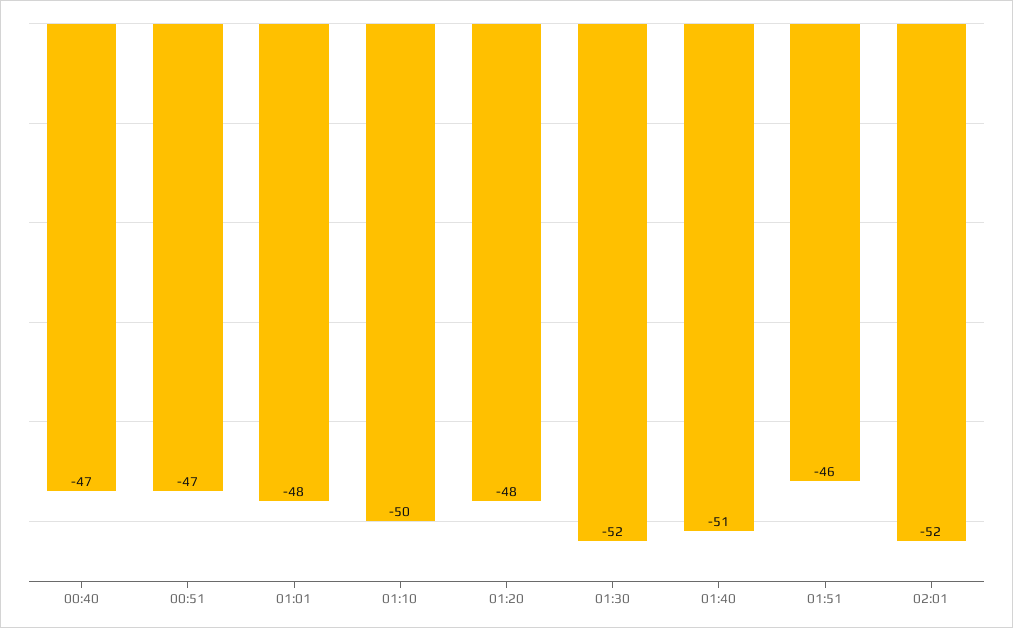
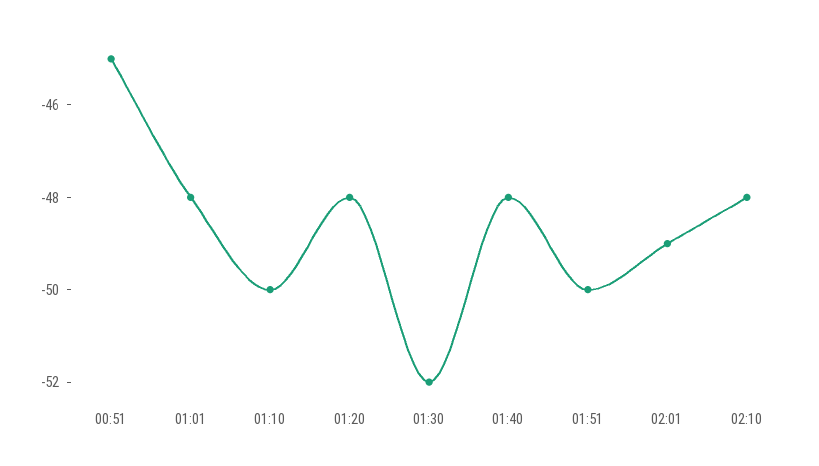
00:40: -47 -> none
00:51: -47 -> -45
01:40: -51 -> -48
01:51: -46 -> -50
02:01: -52 -> -49
02:10: none -> -48

